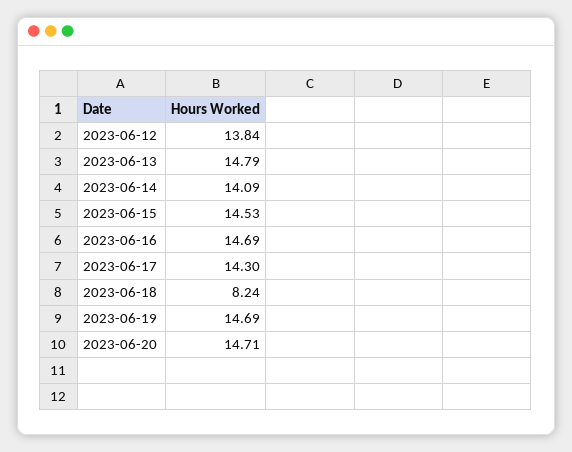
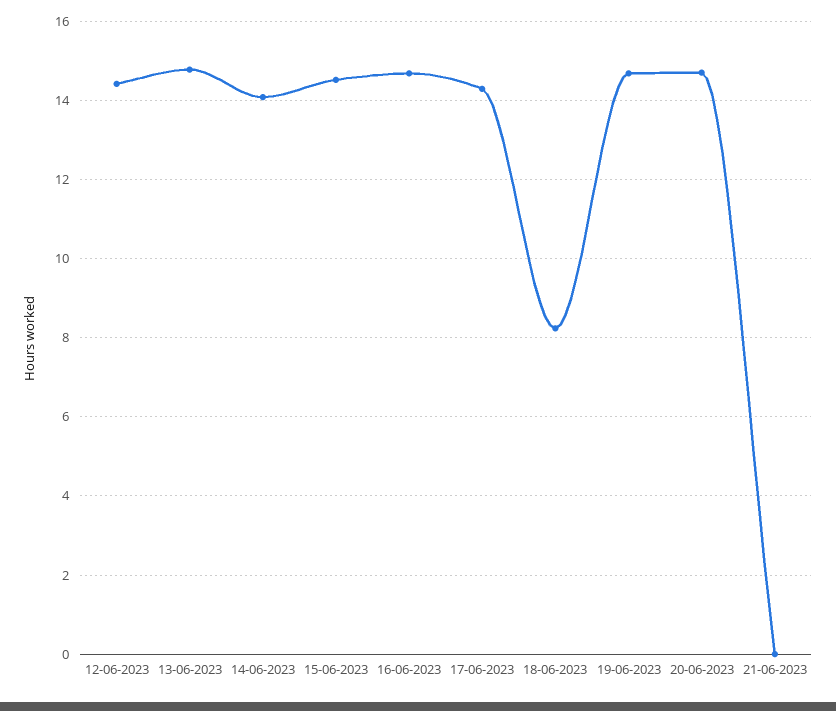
2023-06-12: 13.84 -> 14.4
21-06-2023: none -> 0

